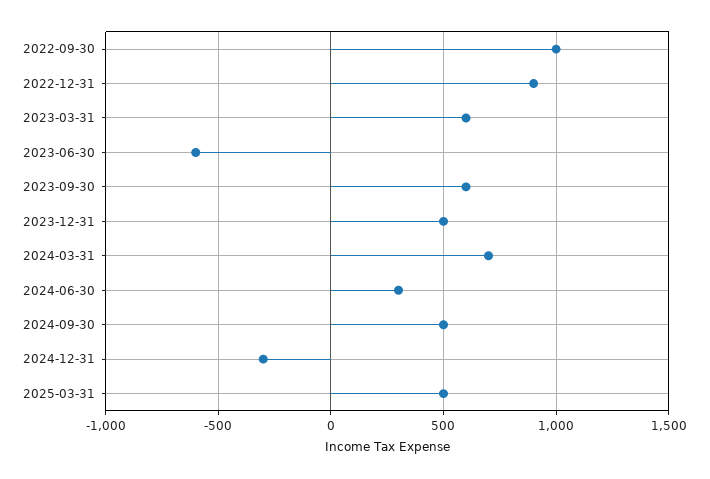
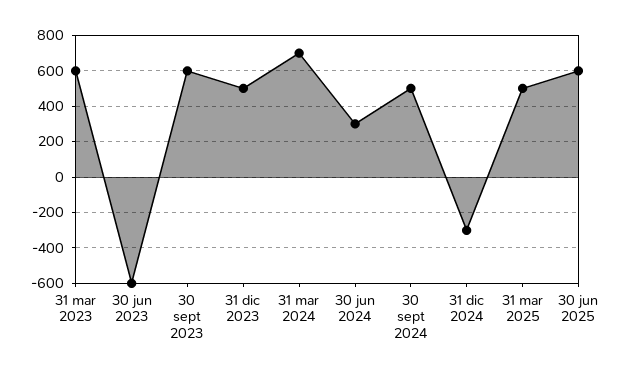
2022-09-30: 1000 -> none
2022-12-31: 900 -> none
30 jun 2025: none -> 600

